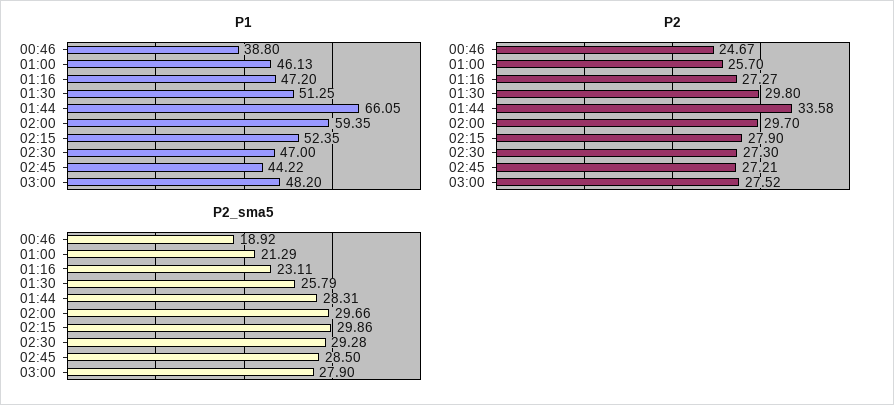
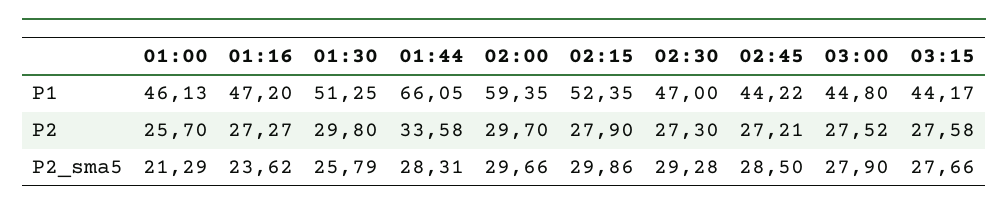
P1, 00:46: 38.8 -> none
P1, 03:00: 48.2 -> 44.8
P2, 00:46: 24.67 -> none
P2_sma5, 00:46: 18.92 -> none
P2_sma5, 01:16: 23.11 -> 23.62
P1, 03:15: none -> 44.17
P2, 03:15: none -> 27.58
P2_sma5, 03:15: none -> 27.66

